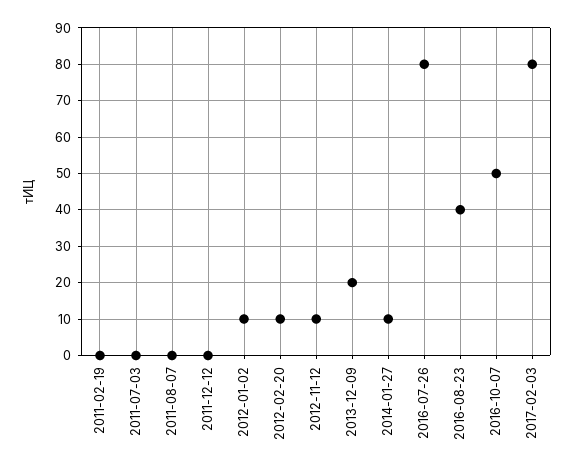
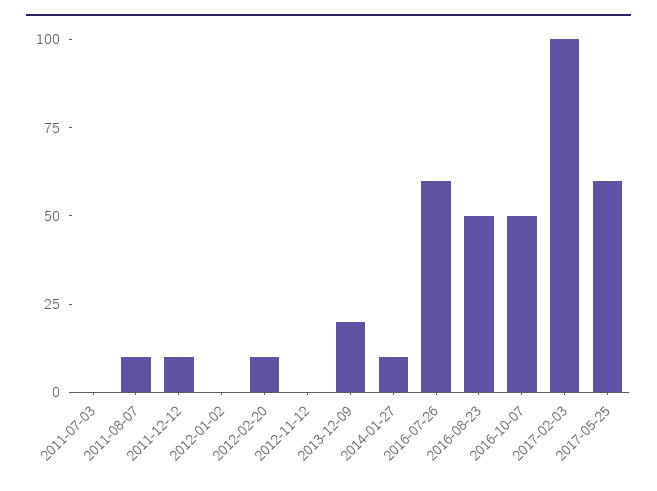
2011-02-19: 0 -> none
2011-08-07: 0 -> 10
2011-12-12: 0 -> 10
2012-01-02: 10 -> 0
2012-11-12: 10 -> 0
2016-07-26: 80 -> 60
2016-08-23: 40 -> 50
2017-02-03: 80 -> 100
2017-05-25: none -> 60

